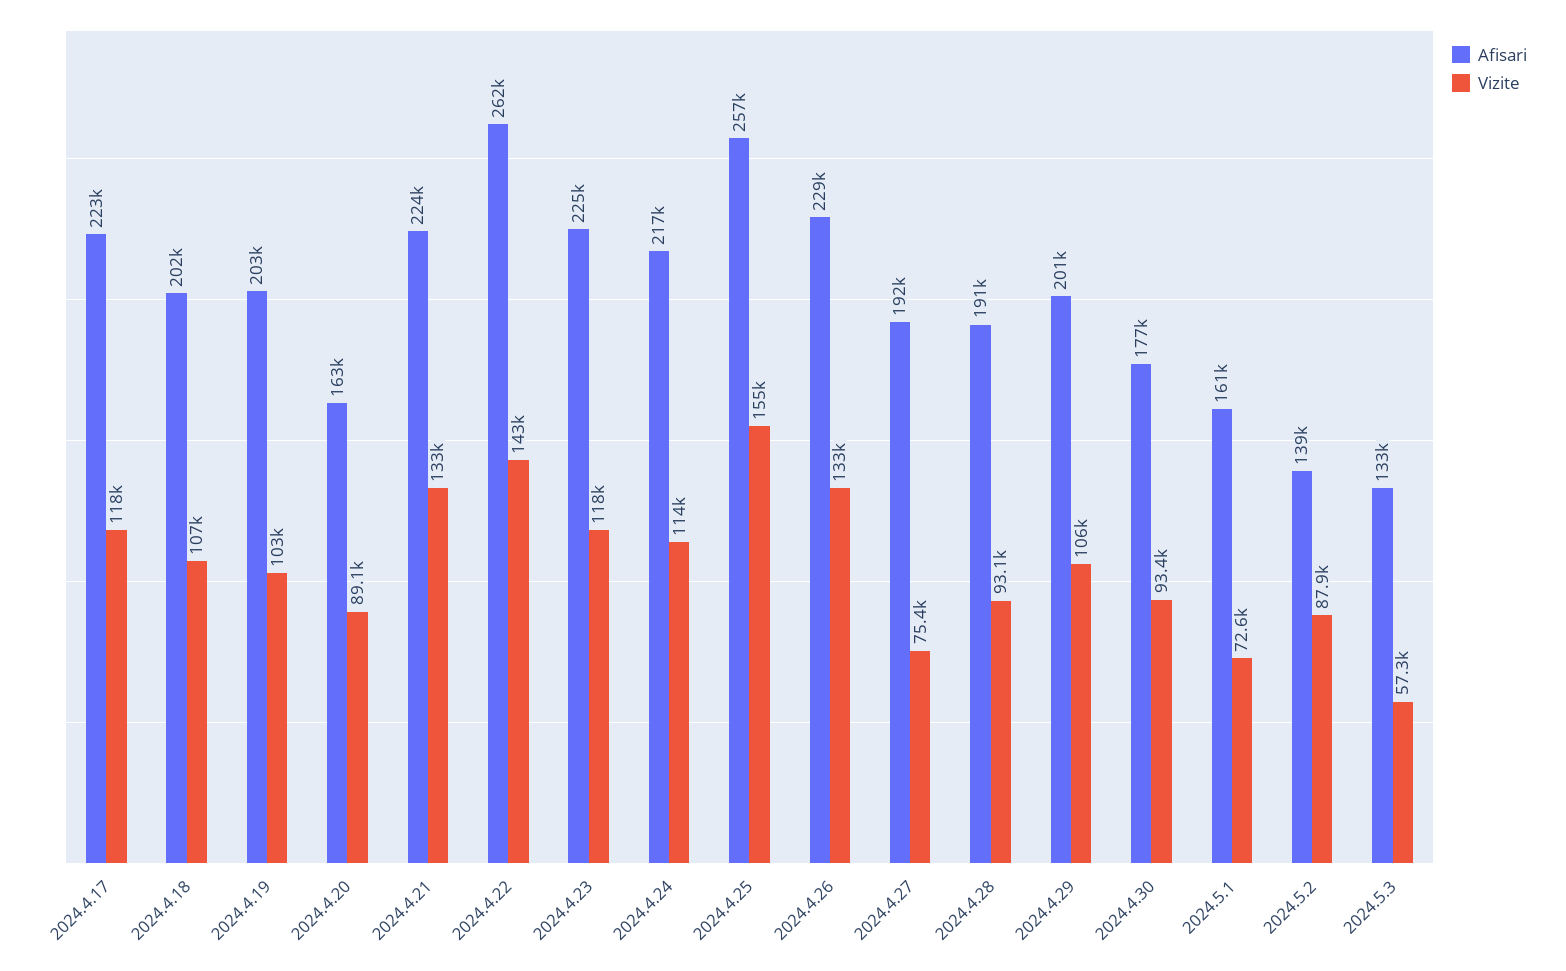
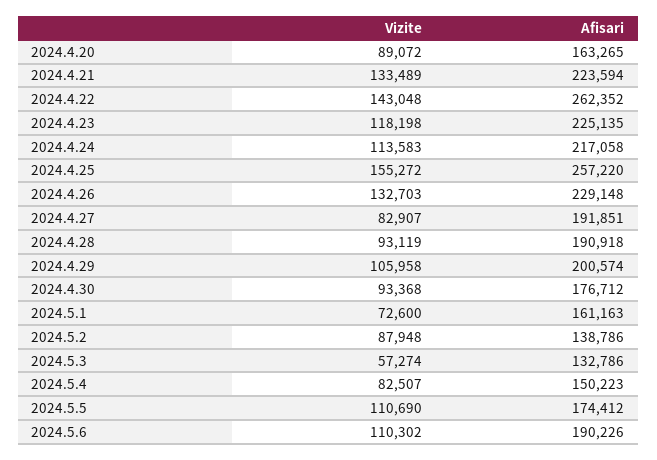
Afisari, 2024.4.17: 223000 -> none
Vizite, 2024.4.17: 118000 -> none
Afisari, 2024.4.18: 202000 -> none
Vizite, 2024.4.18: 107000 -> none
Afisari, 2024.4.19: 203000 -> none
Vizite, 2024.4.19: 103000 -> none
Vizite, 2024.4.27: 75400 -> 82907
Vizite, 2024.5.4: none -> 82507
Afisari, 2024.5.4: none -> 150223
Vizite, 2024.5.5: none -> 110690
Afisari, 2024.5.5: none -> 174412
Vizite, 2024.5.6: none -> 110302
Afisari, 2024.5.6: none -> 190226

